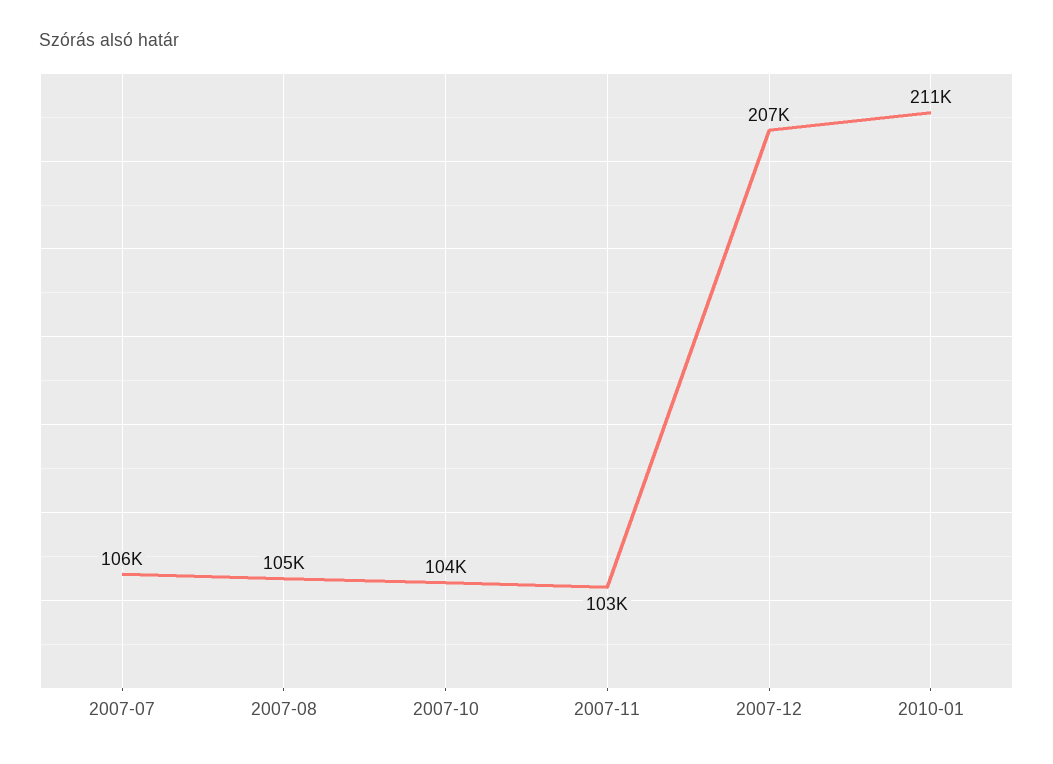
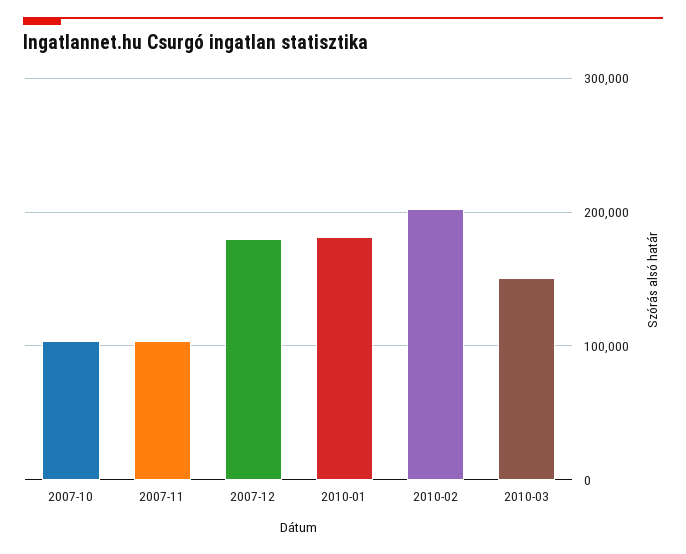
2007-07: 106000 -> none
2007-08: 105000 -> none
2007-12: 207000 -> 180000
2010-01: 211000 -> 180000
2010-02: none -> 200000
2010-03: none -> 150000

